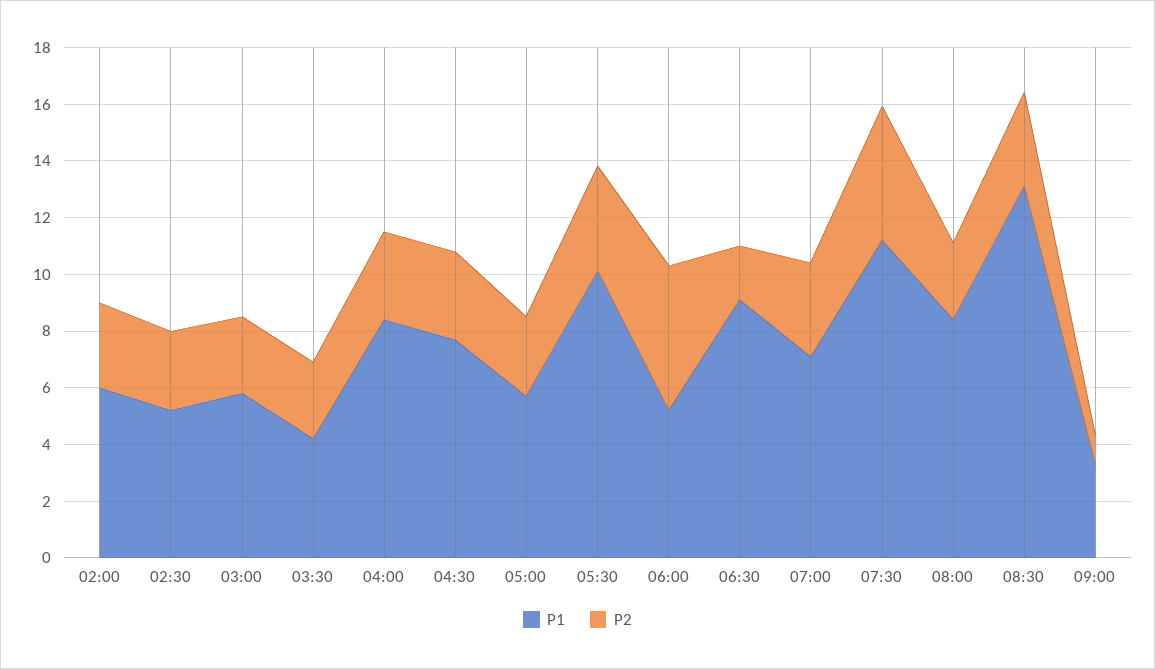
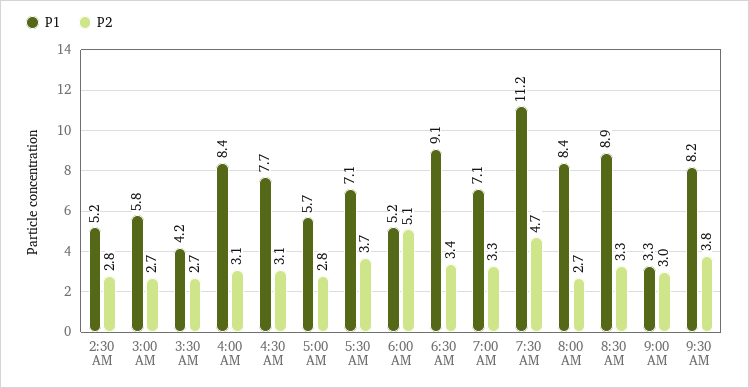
P1, 02:00: 6 -> none
P2, 02:00: 3 -> none
P1, 05:30: 10 -> 7.1
P2, 06:30: 2 -> 3.4
P1, 08:30: 13 -> 8.9
P2, 09:00: 1 -> 3
P1, 9:30 AM: none -> 8.2
P2, 9:30 AM: none -> 3.8

